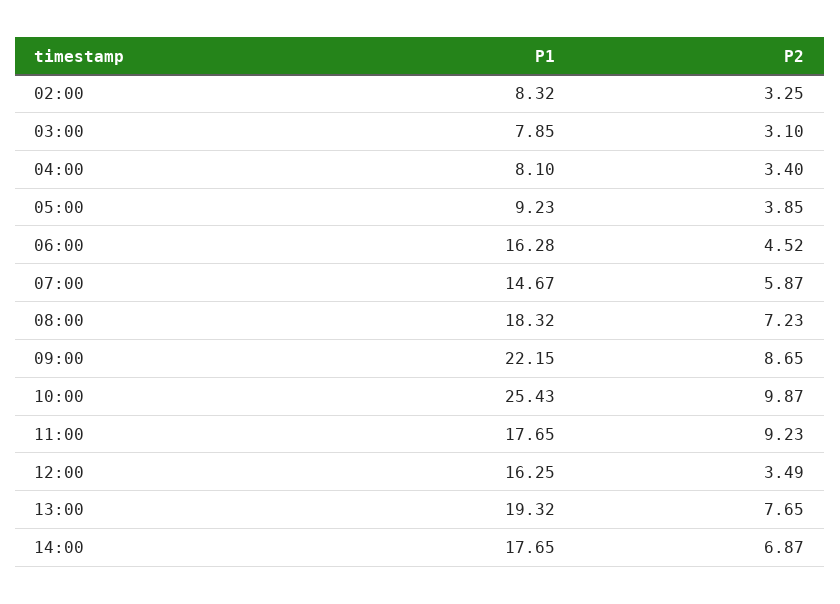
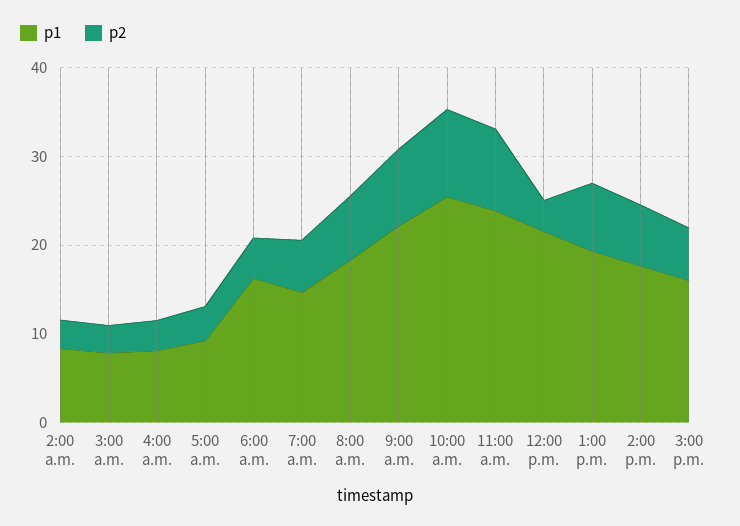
P1, 11:00: 17.65 -> 24
P1, 12:00: 16.25 -> 22
P1, 3:00 p.m.: none -> 16
P2, 3:00 p.m.: none -> 6

